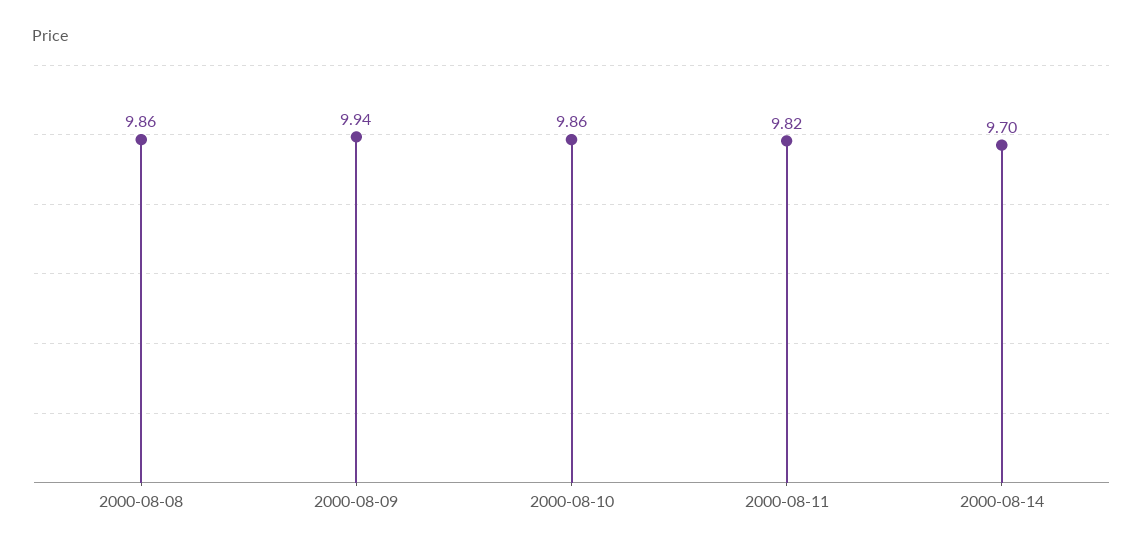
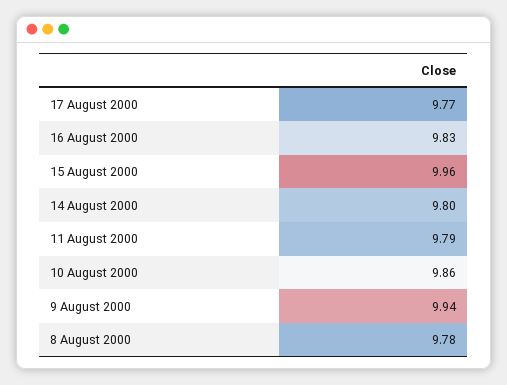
2000-08-08: 9.86 -> 9.78
2000-08-11: 9.82 -> 9.79
2000-08-14: 9.7 -> 9.8
17 August 2000: none -> 9.77
16 August 2000: none -> 9.83
15 August 2000: none -> 9.96

